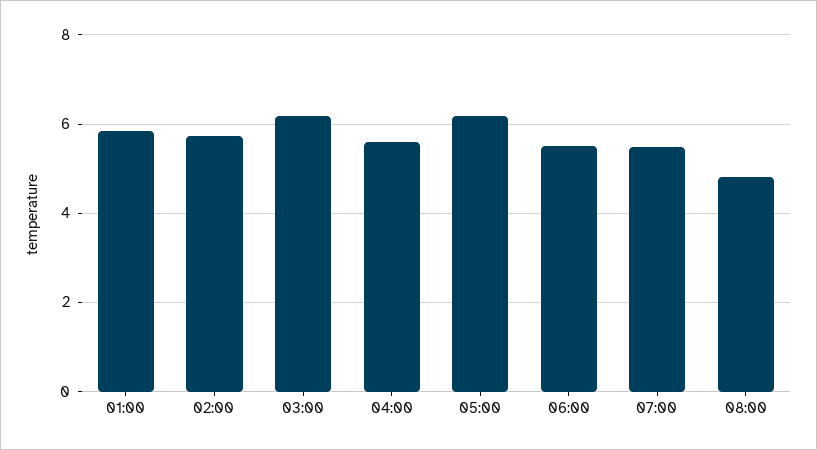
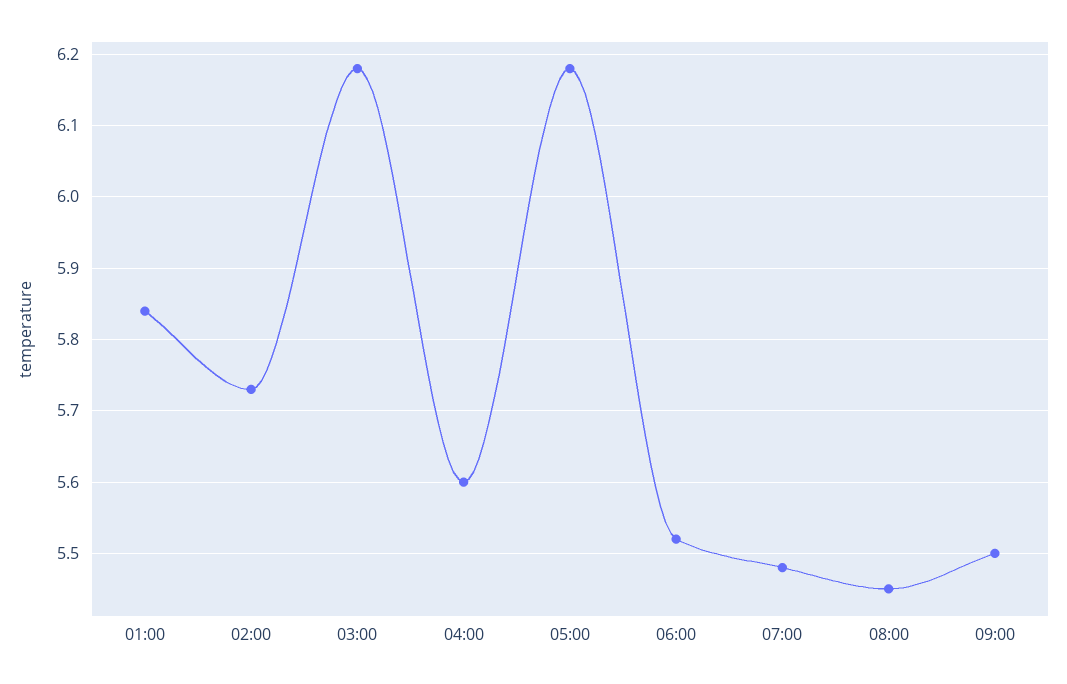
08:00: 4.8 -> 5.45
09:00: none -> 5.5

